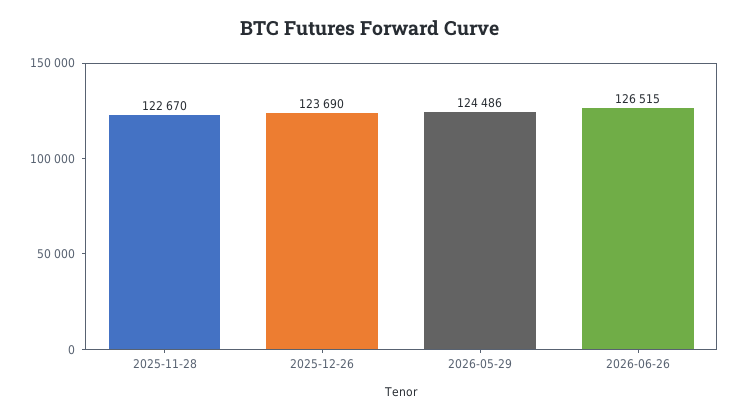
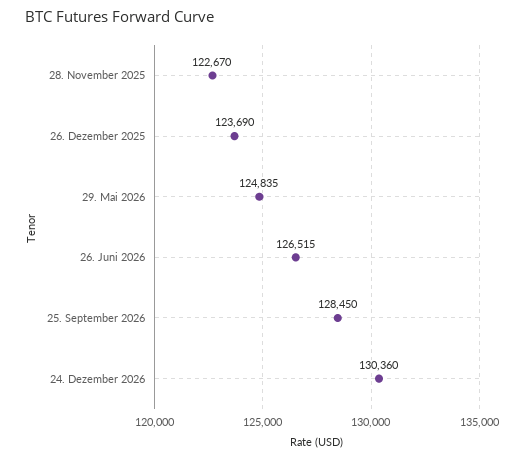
2026-05-29: 124486 -> 124835
25. September 2026: none -> 128450
24. Dezember 2026: none -> 130360

